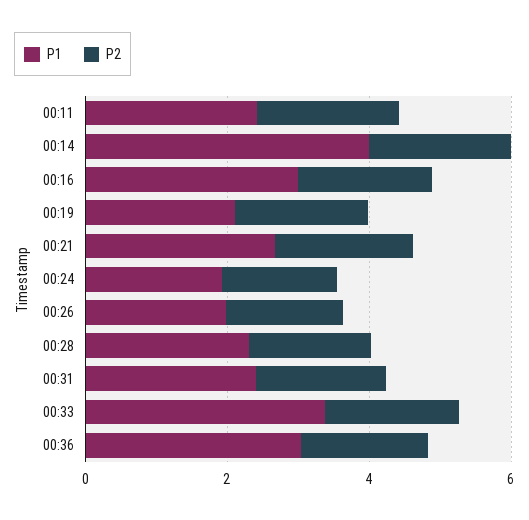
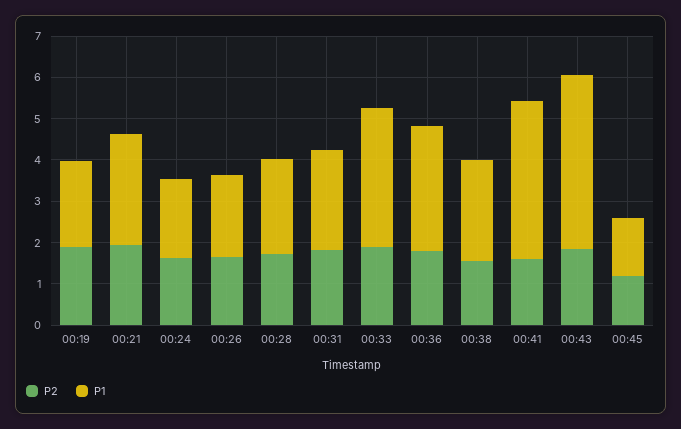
P1, 00:11: 2.5 -> none
P2, 00:11: 2 -> none
P1, 00:14: 4 -> none
P2, 00:14: 2 -> none
P1, 00:16: 3 -> none
P2, 00:16: 2 -> none
P2, 00:38: none -> 1.6
P1, 00:38: none -> 2.4
P2, 00:41: none -> 1.6
P1, 00:41: none -> 3.8
P2, 00:43: none -> 1.8
P1, 00:43: none -> 4.2
P2, 00:45: none -> 1.2
P1, 00:45: none -> 1.4

